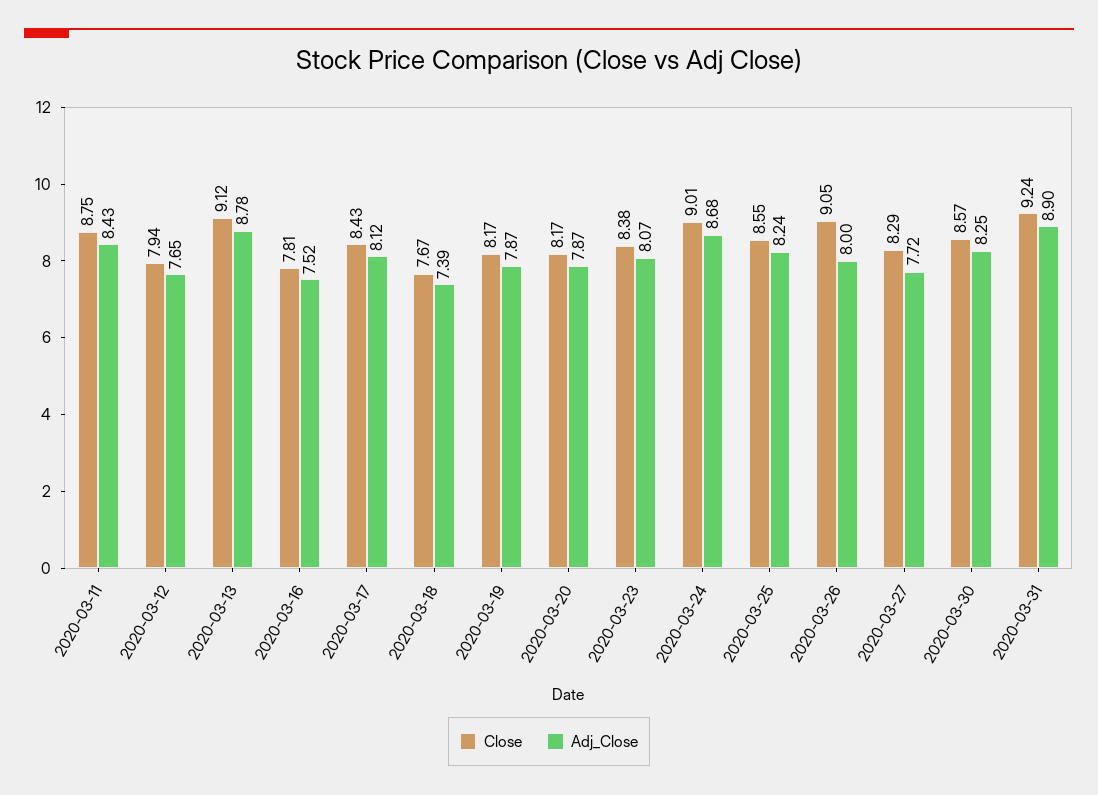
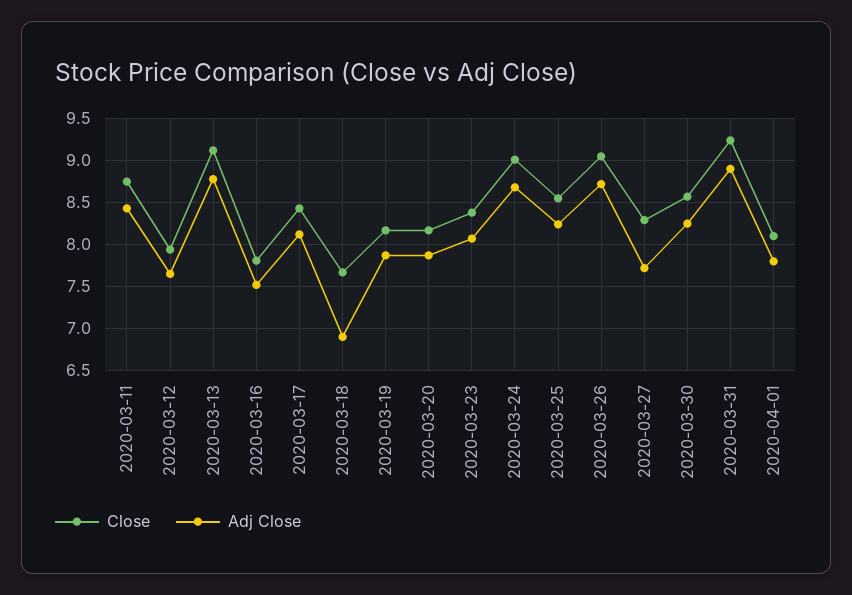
Adj_Close, 2020-03-18: 7.39 -> 6.9
Adj_Close, 2020-03-26: 8 -> 8.7
Close, 2020-04-01: none -> 8.1
Adj_Close, 2020-04-01: none -> 7.8

